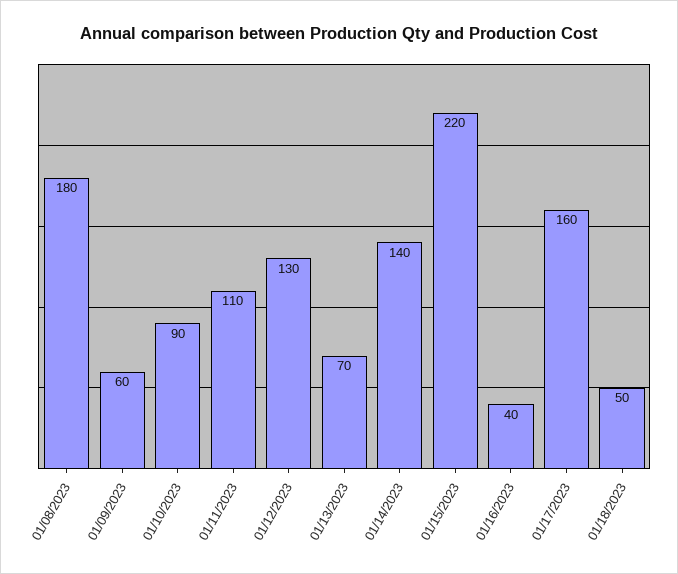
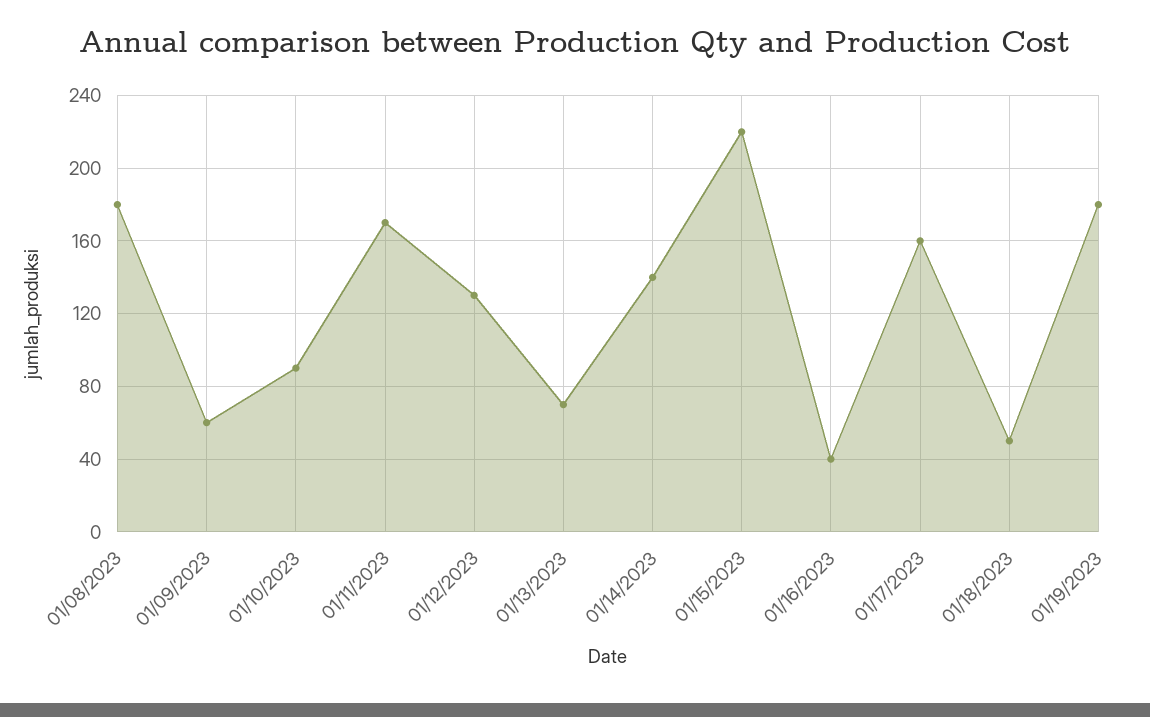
01/11/2023: 110 -> 170
01/19/2023: none -> 180

